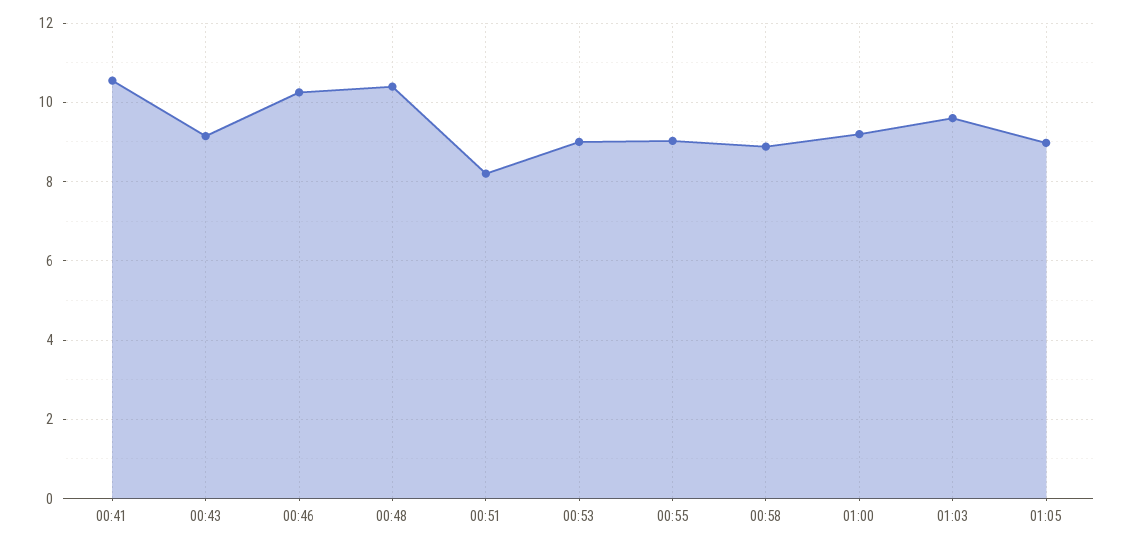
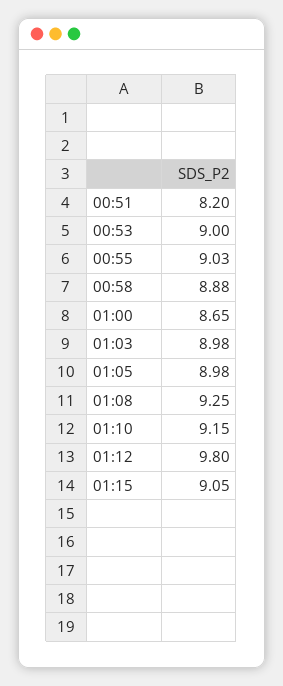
00:41: 10.6 -> none
00:43: 9.2 -> none
00:46: 10.2 -> none
00:48: 10.4 -> none
01:00: 9.2 -> 8.65
01:03: 9.6 -> 8.98
01:08: none -> 9.25
01:10: none -> 9.15
01:12: none -> 9.8
01:15: none -> 9.05

